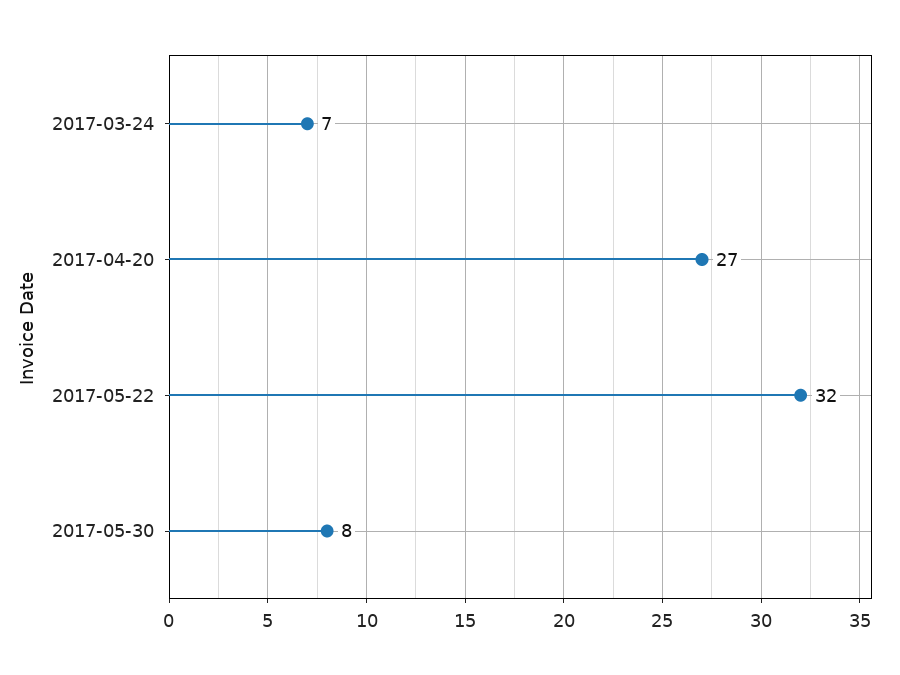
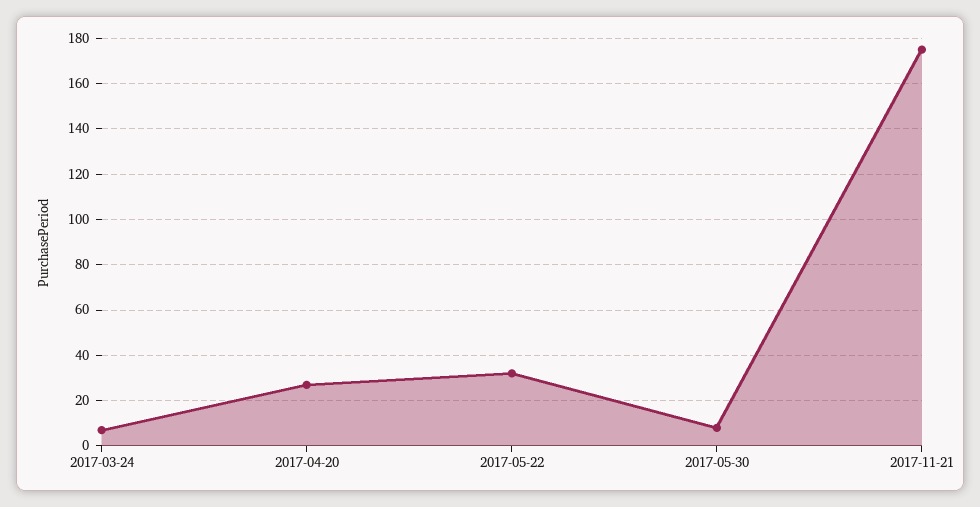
2017-11-21: none -> 175

